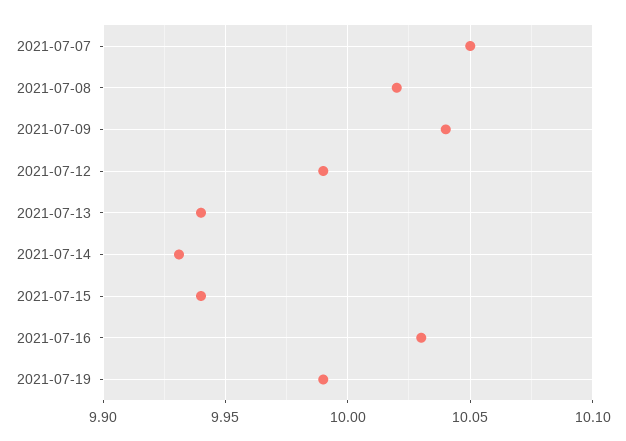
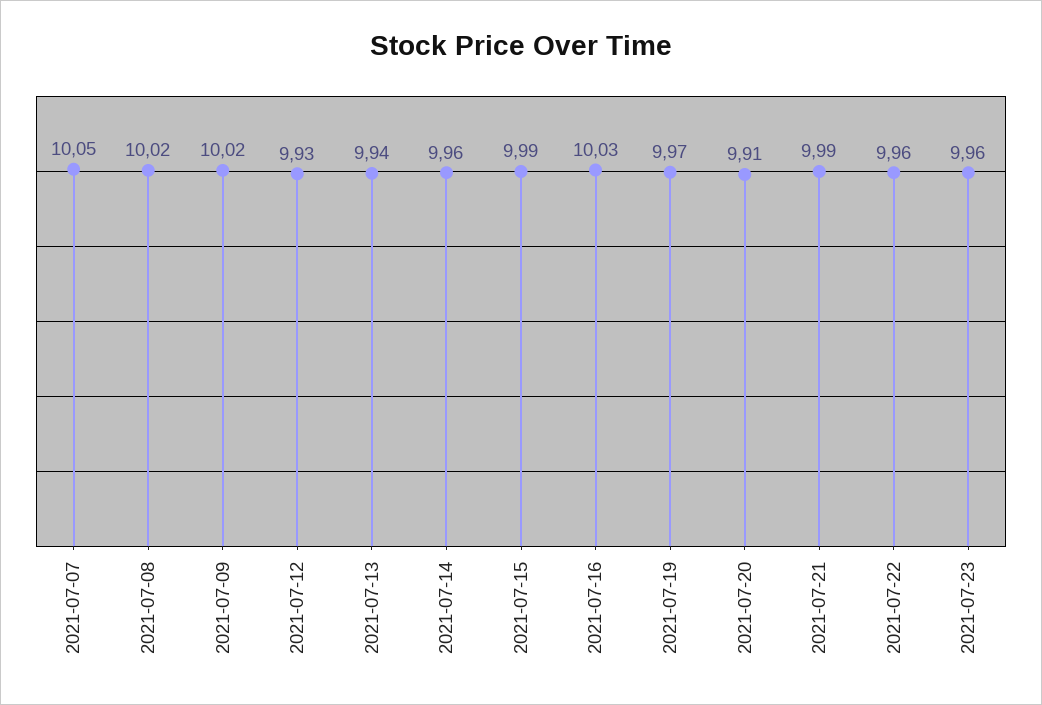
2021-07-09: 10.04 -> 10.02
2021-07-12: 9.99 -> 9.93
2021-07-14: 9.93 -> 9.96
2021-07-15: 9.94 -> 9.99
2021-07-19: 9.99 -> 9.97
2021-07-20: none -> 9.91
2021-07-21: none -> 9.99
2021-07-22: none -> 9.96
2021-07-23: none -> 9.96

